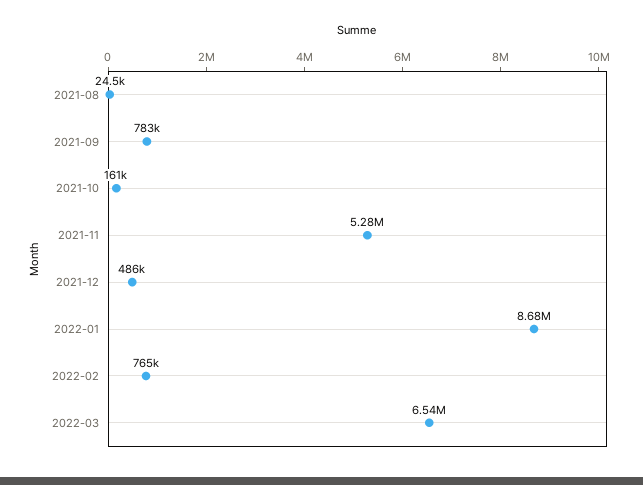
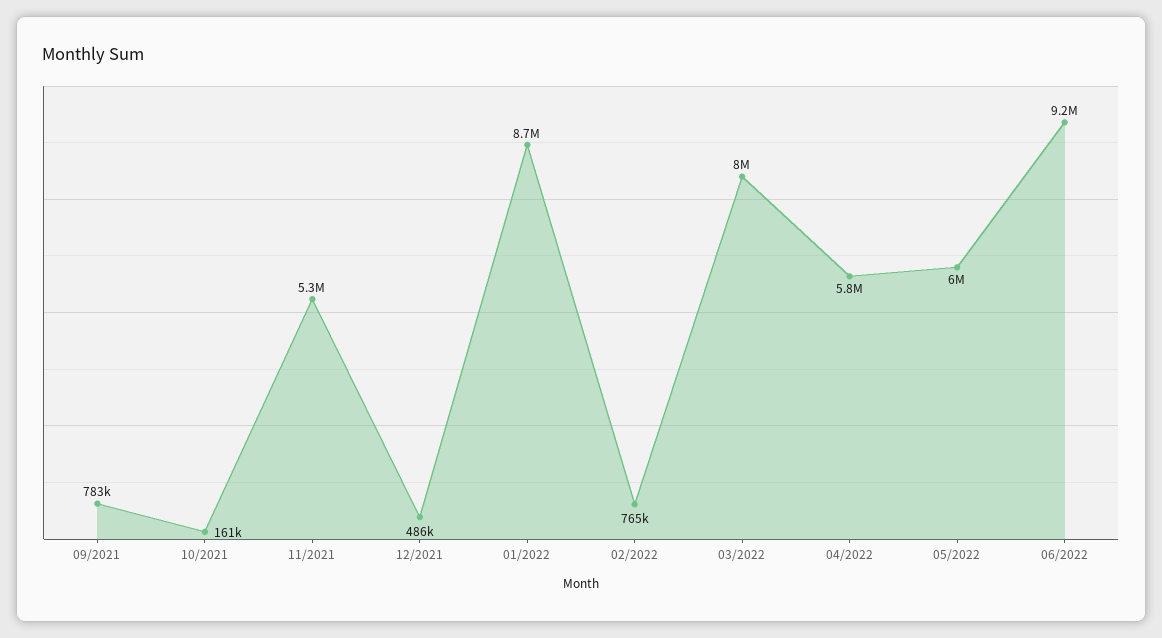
2021-08: 24500 -> none
2022-03: 6540000 -> 8000000
04/2022: none -> 5800000
05/2022: none -> 6000000
06/2022: none -> 9200000

